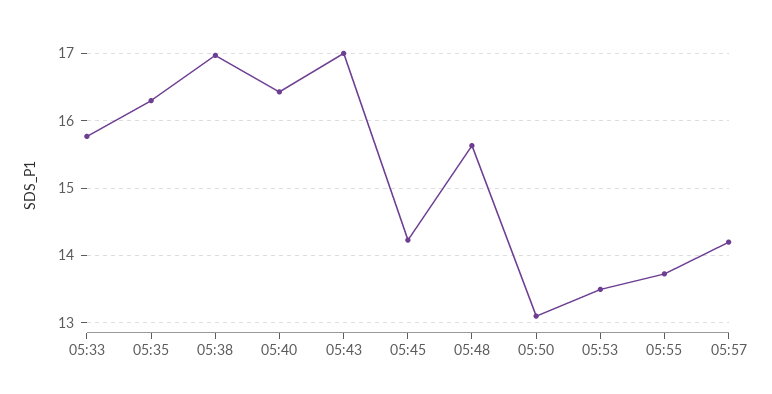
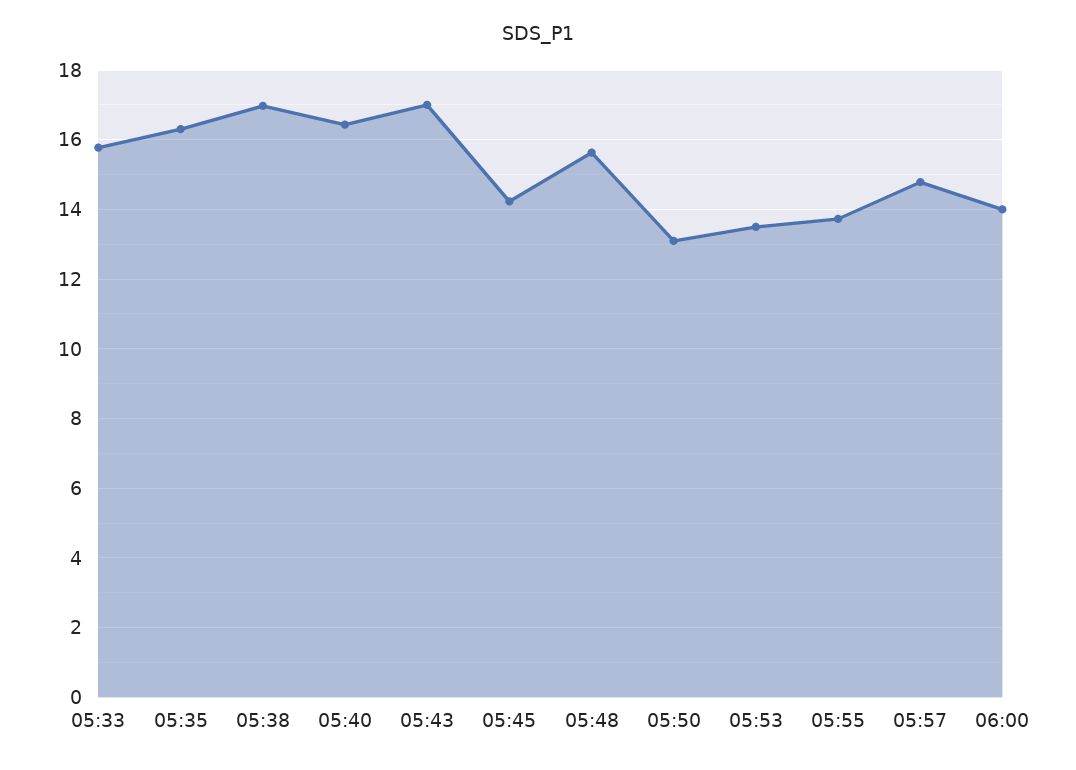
05:57: 14.2 -> 14.8
06:00: none -> 14

